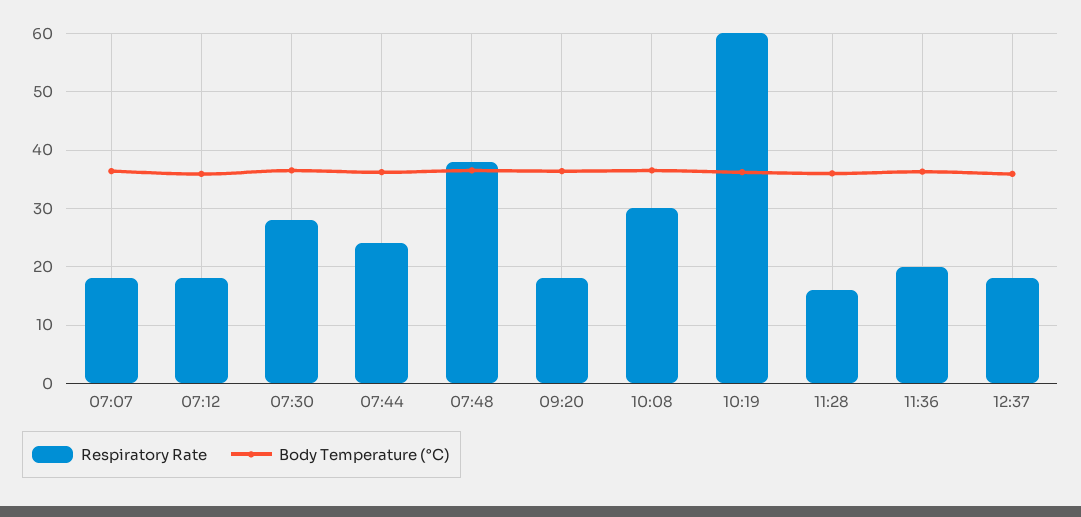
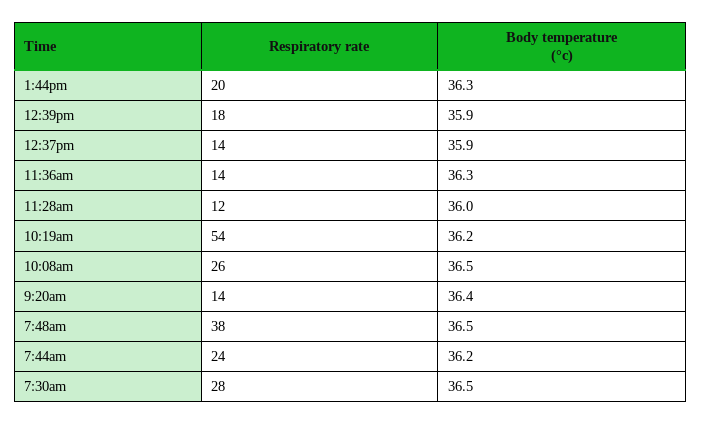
Respiratory Rate, 07:07: 18 -> none
Body Temperature (°C), 07:07: 36 -> none
Respiratory Rate, 07:12: 18 -> none
Body Temperature (°C), 07:12: 36 -> none
Respiratory Rate, 09:20: 18 -> 14
Respiratory Rate, 10:08: 30 -> 26
Respiratory Rate, 10:19: 60 -> 54
Respiratory Rate, 11:28: 16 -> 12
Respiratory Rate, 11:36: 20 -> 14
Respiratory Rate, 12:37: 18 -> 14
Respiratory Rate, 1:44pm: none -> 20
Body Temperature (°C), 1:44pm: none -> 36.3
Respiratory Rate, 12:39pm: none -> 18
Body Temperature (°C), 12:39pm: none -> 35.9

